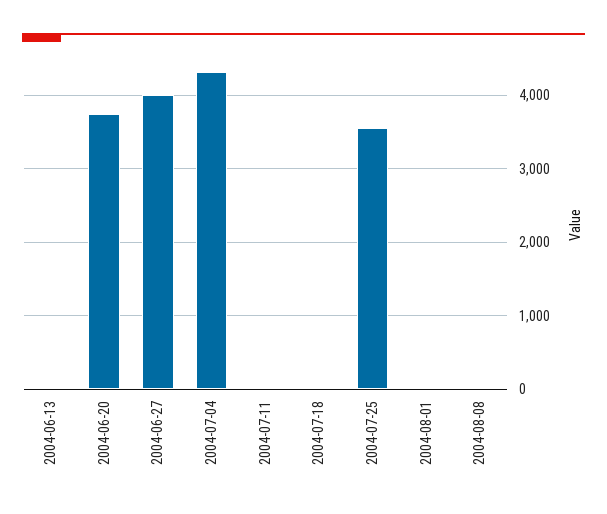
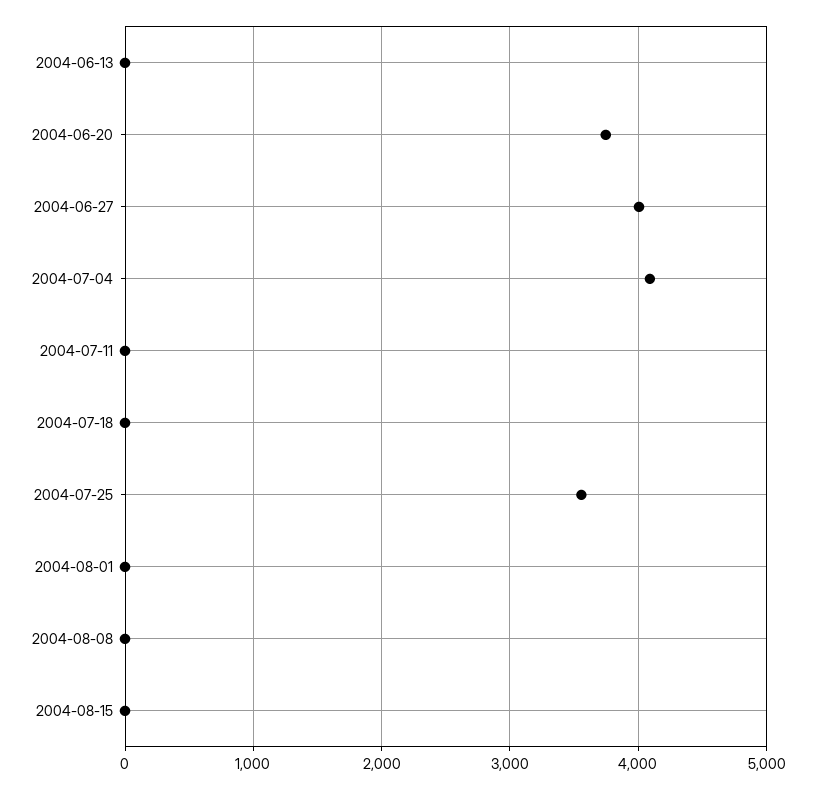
2004-07-04: 4300 -> 4100
2004-08-15: none -> 0

